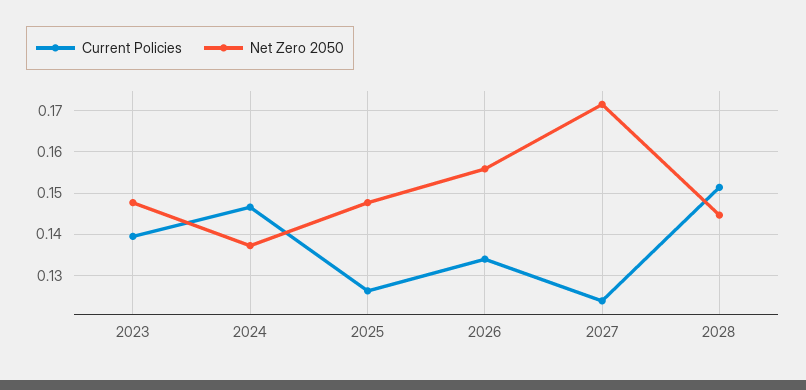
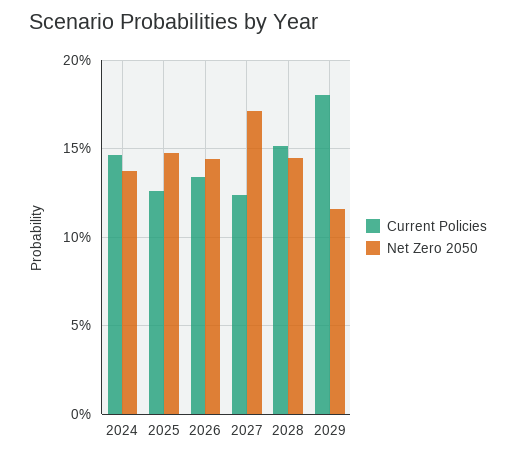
Current Policies, 2023: 0.14 -> none
Net Zero 2050, 2023: 0.148 -> none
Net Zero 2050, 2026: 0.156 -> 0.145
Current Policies, 2029: none -> 0.18
Net Zero 2050, 2029: none -> 0.115

